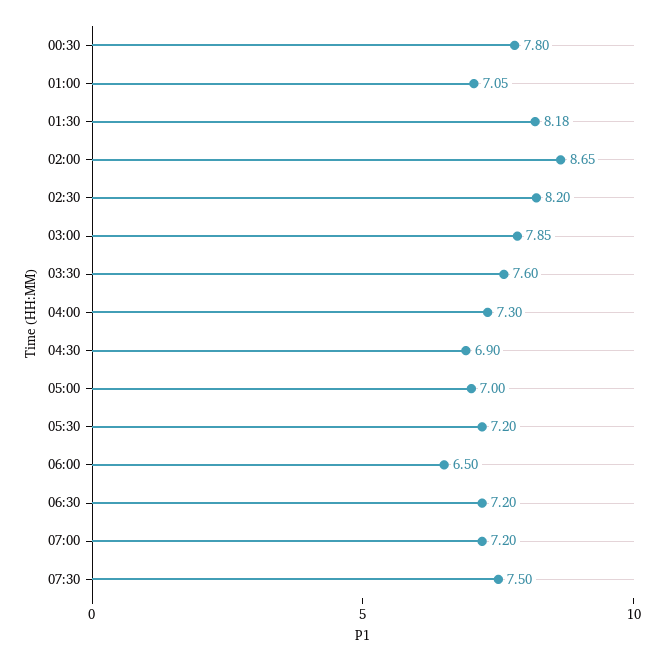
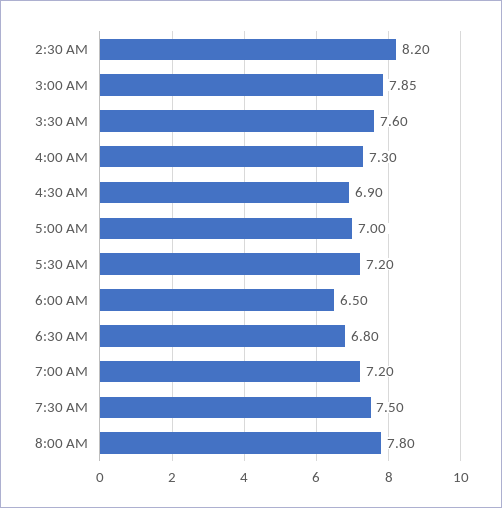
00:30: 7.8 -> none
01:00: 7.05 -> none
01:30: 8.18 -> none
02:00: 8.65 -> none
06:30: 7.2 -> 6.8
8:00 AM: none -> 7.8

